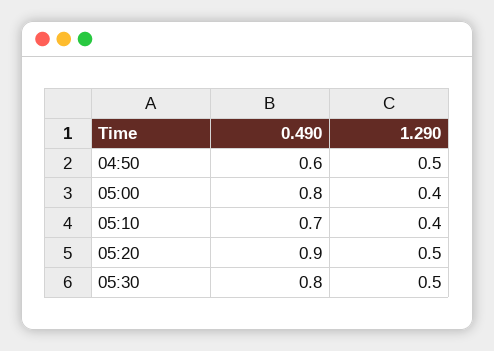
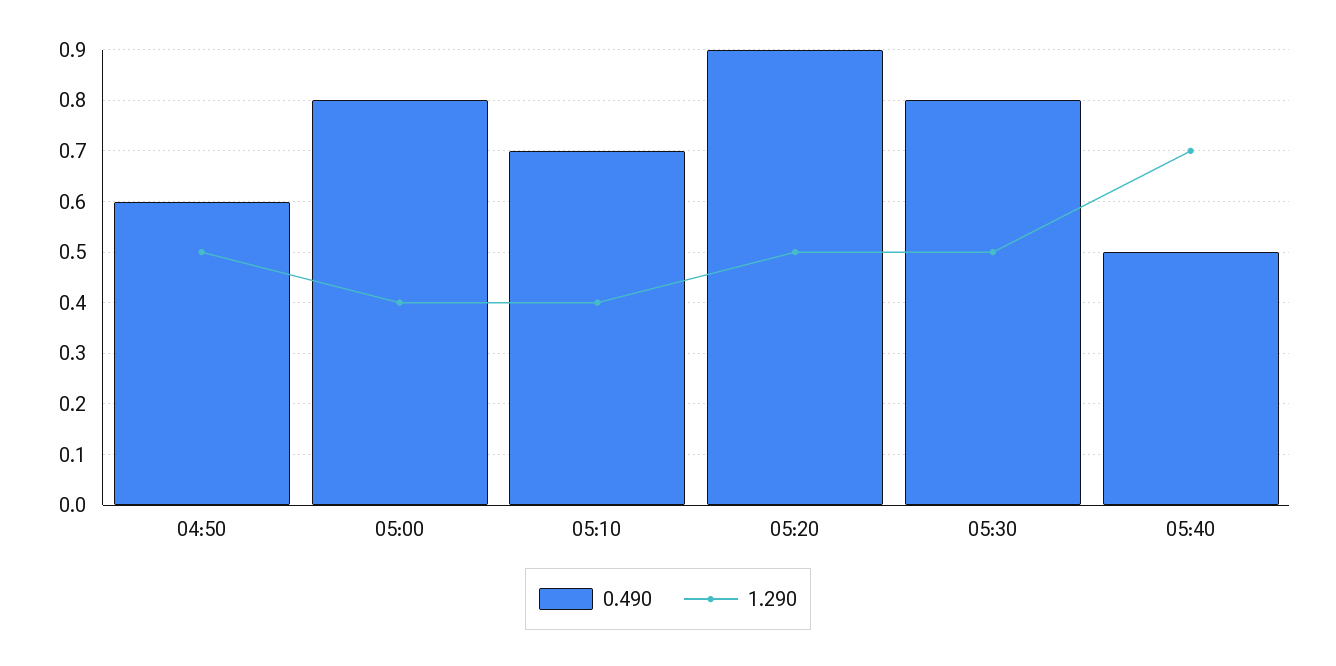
0.490, 05:40: none -> 0.5
1.290, 05:40: none -> 0.7

